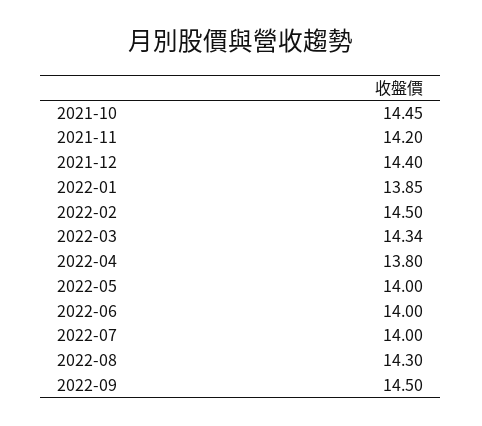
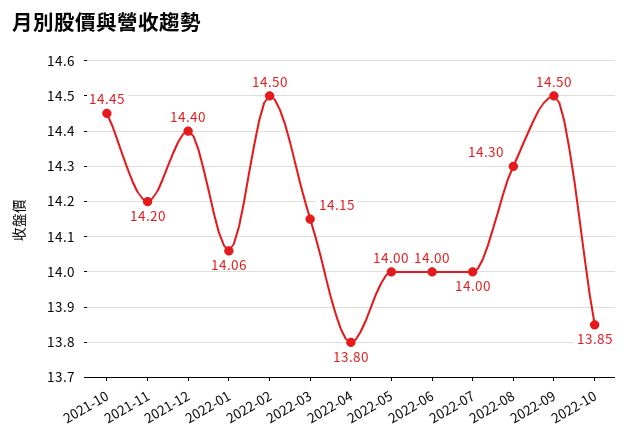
2022-01: 13.85 -> 14.06
2022-03: 14.34 -> 14.15
2022-10: none -> 13.85

